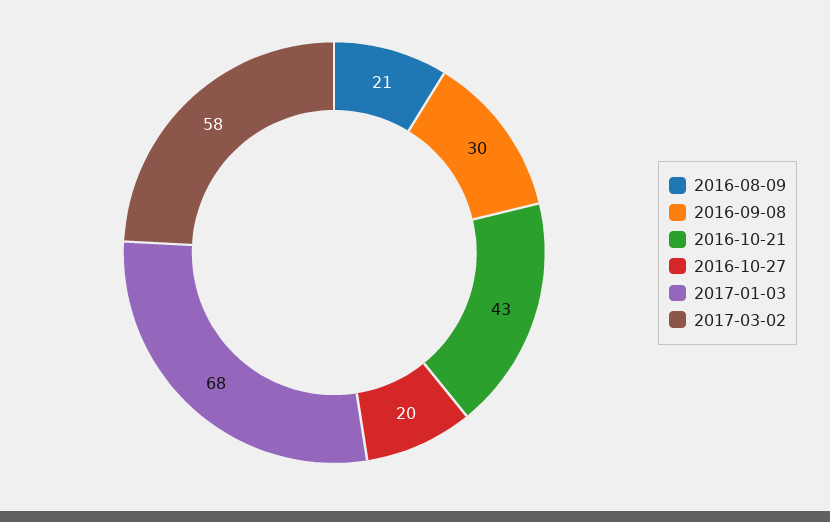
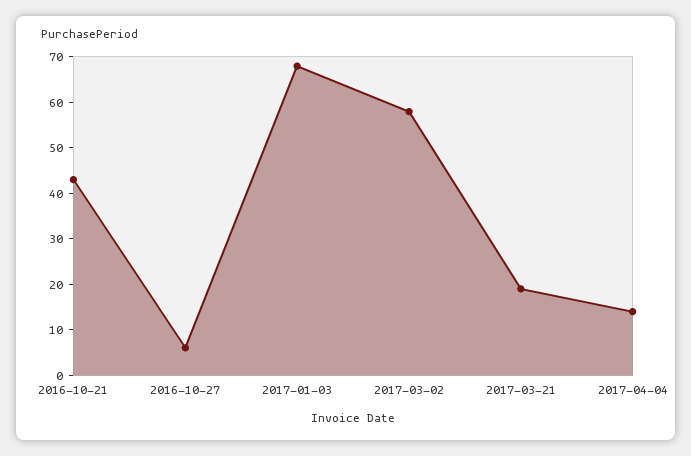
2016-08-09: 21 -> none
2016-09-08: 30 -> none
2016-10-27: 20 -> 5
2017-03-21: none -> 20
2017-04-04: none -> 15

